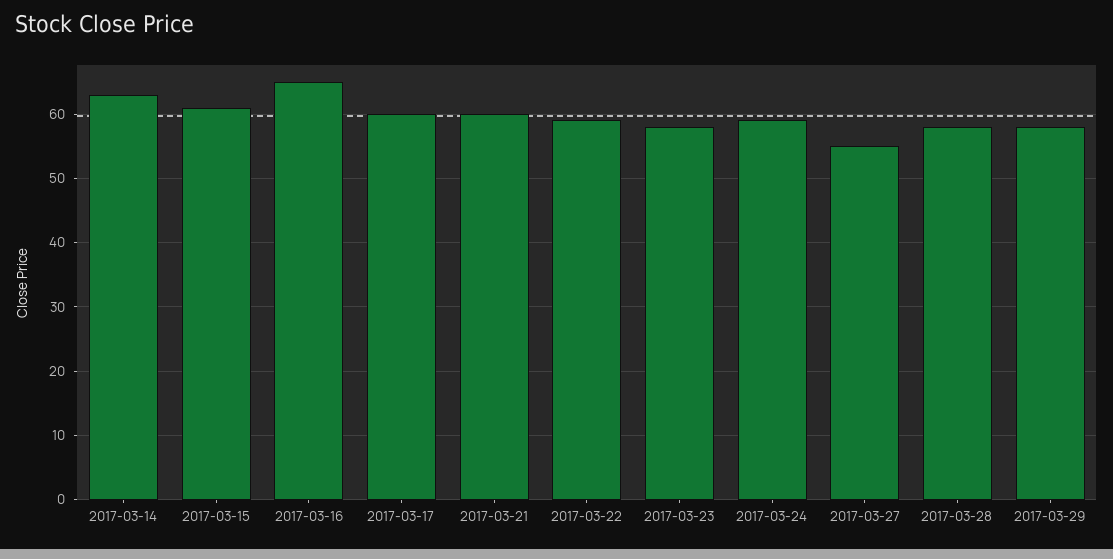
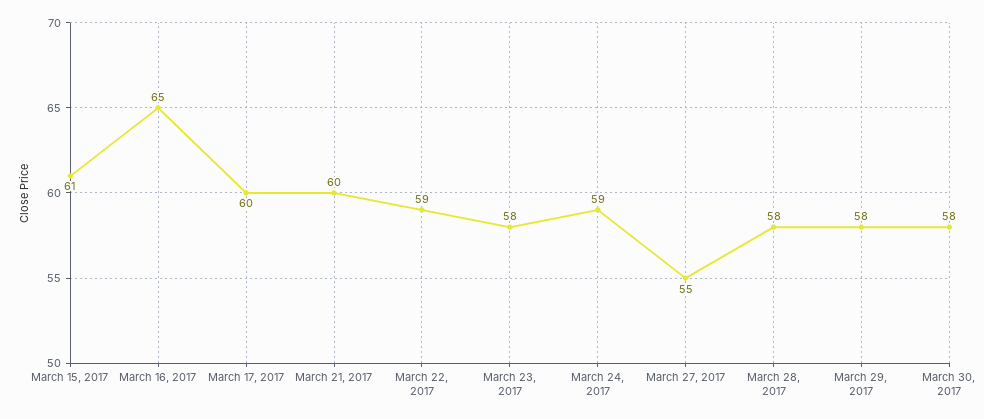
2017-03-14: 63 -> none
March 30, 2017: none -> 58

